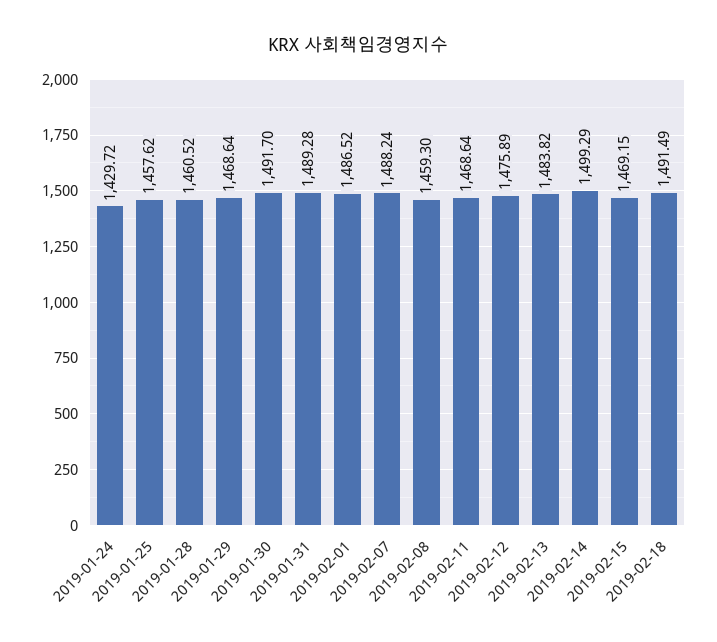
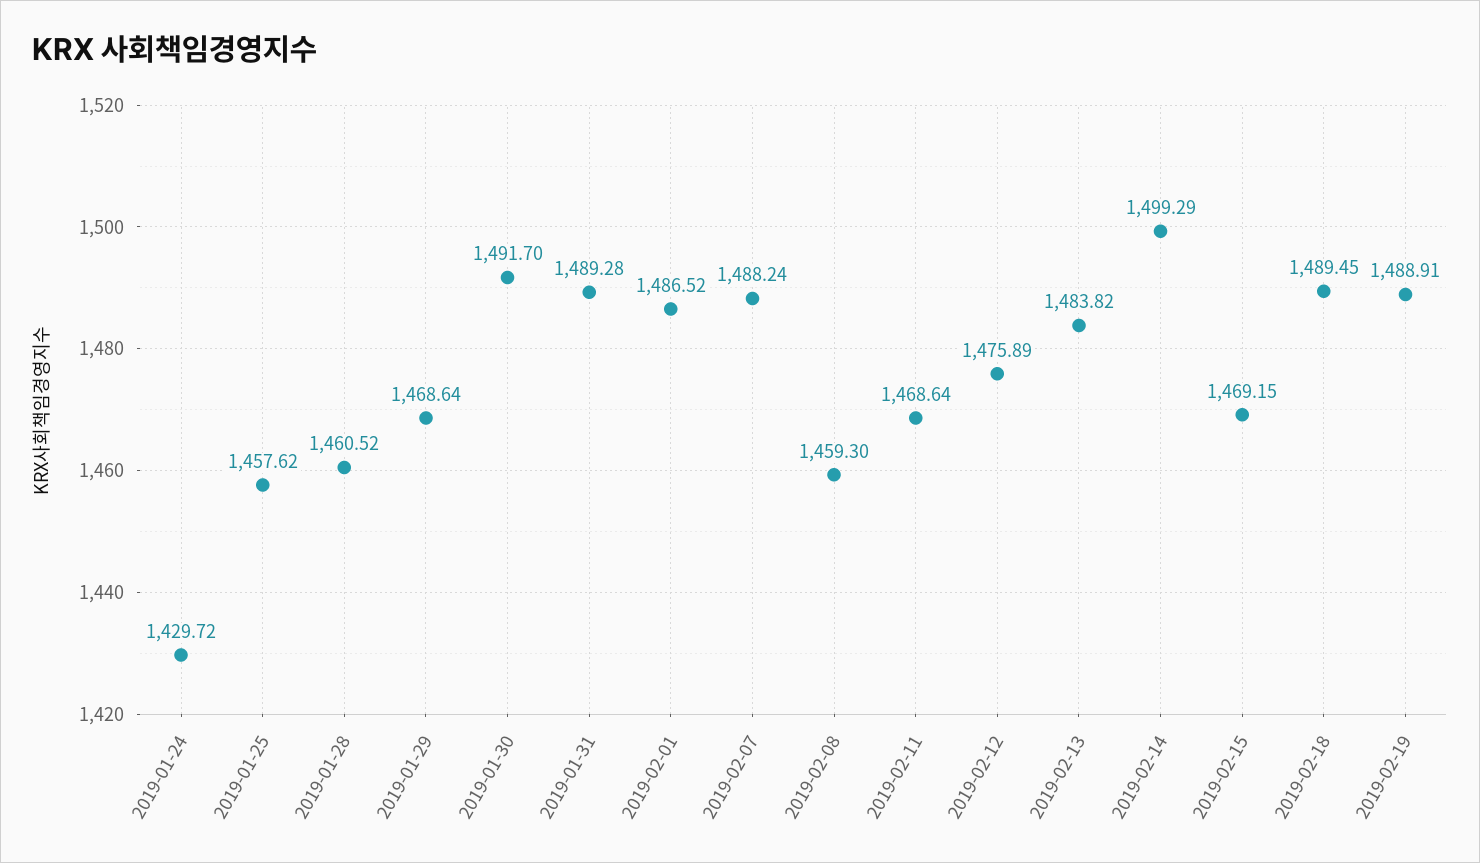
2019-02-18: 1491.49 -> 1489.45
2019-02-19: none -> 1488.91

